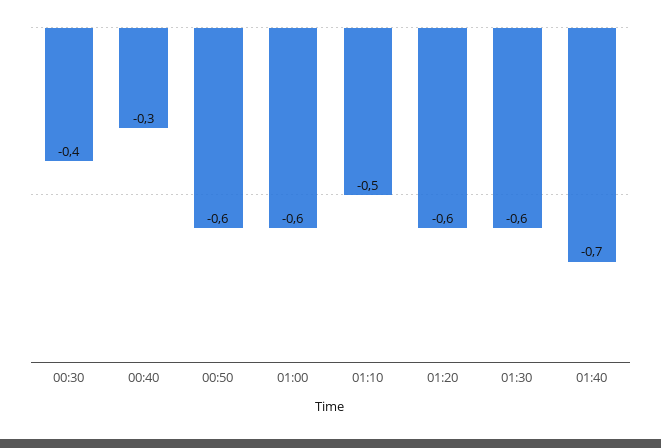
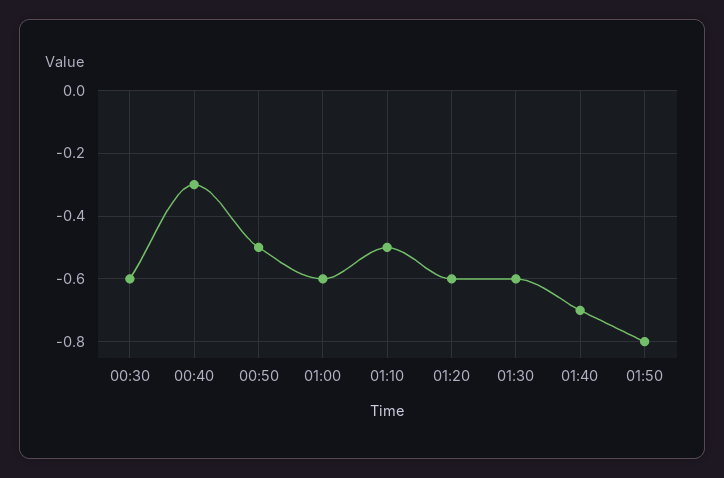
00:30: -0.4 -> -0.6
00:50: -0.6 -> -0.5
01:50: none -> -0.8

